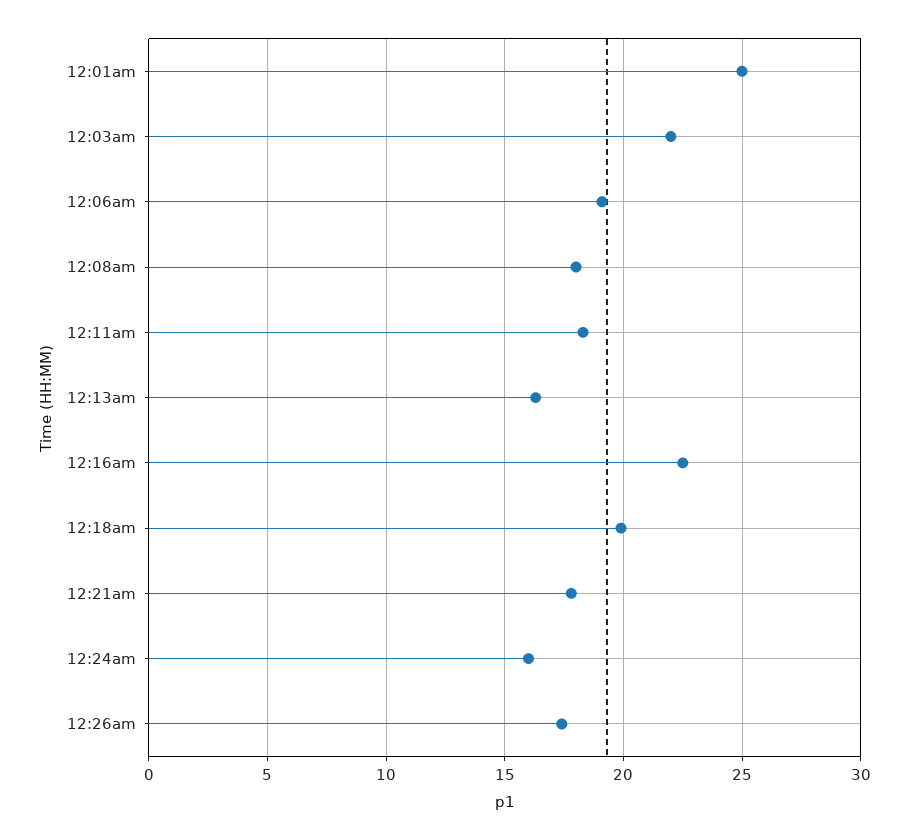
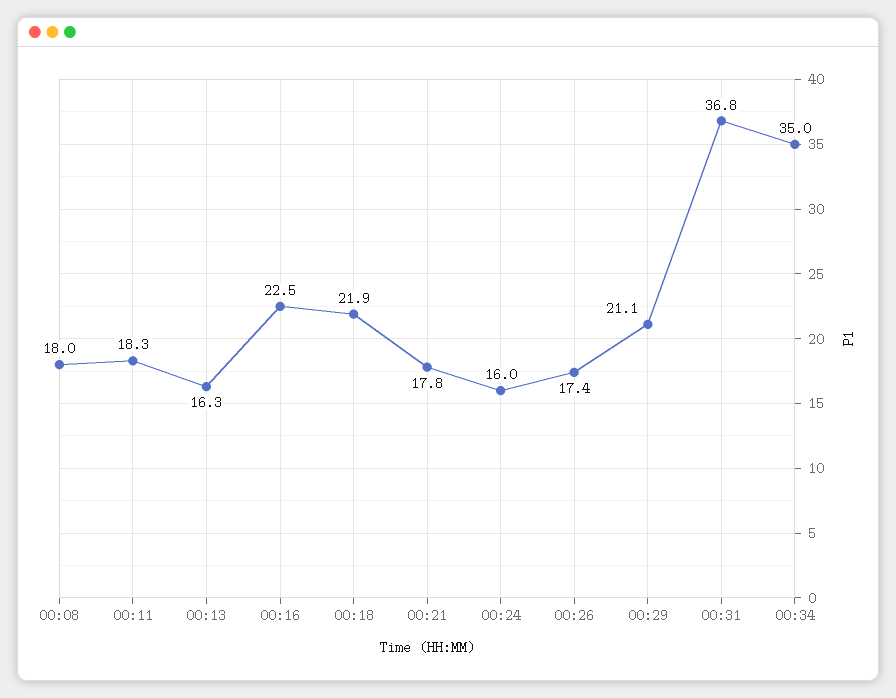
12:01am: 25 -> none
12:03am: 22 -> none
12:06am: 19 -> none
12:18am: 20 -> 21.9
00:29: none -> 21.1
00:31: none -> 36.8
00:34: none -> 35

